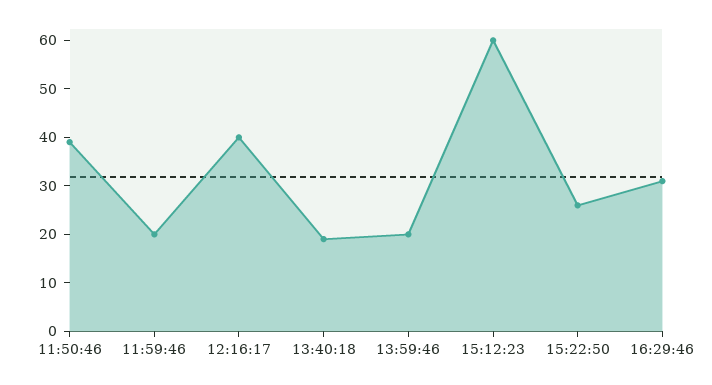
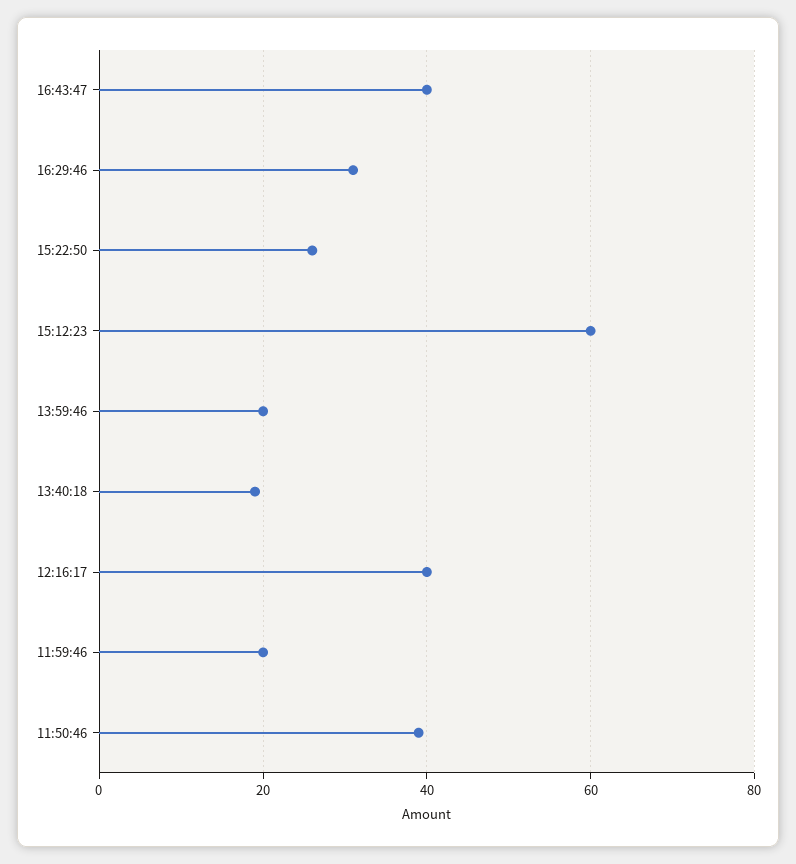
16:43:47: none -> 40

